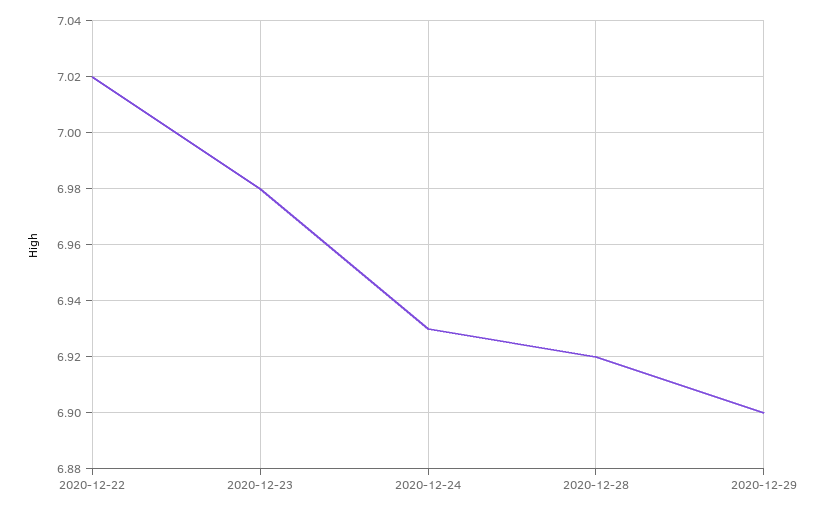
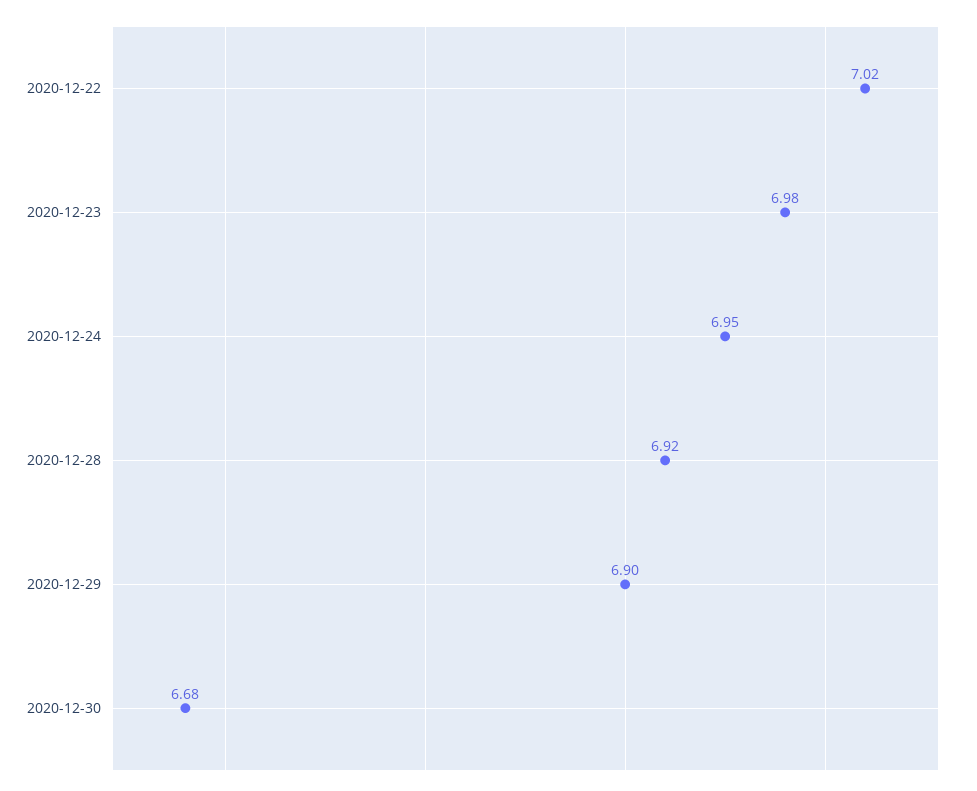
2020-12-24: 6.93 -> 6.95
2020-12-30: none -> 6.68

